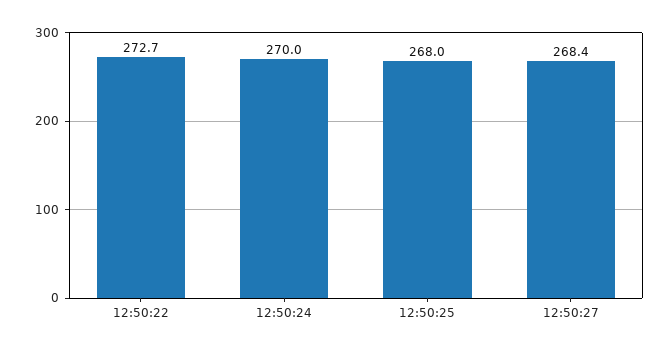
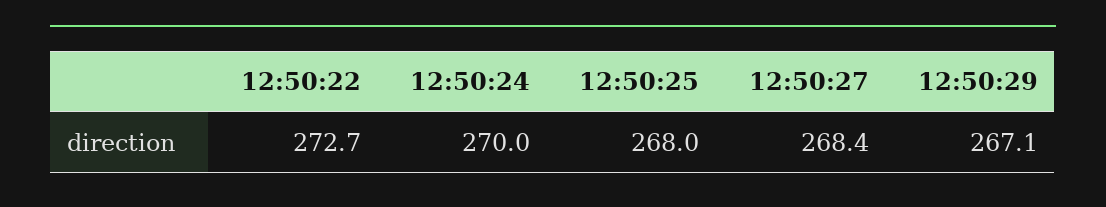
12:50:29: none -> 267.1

